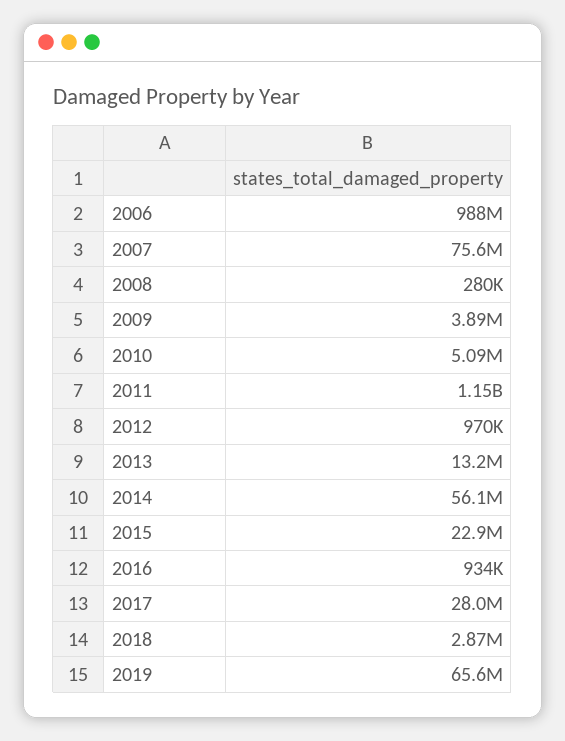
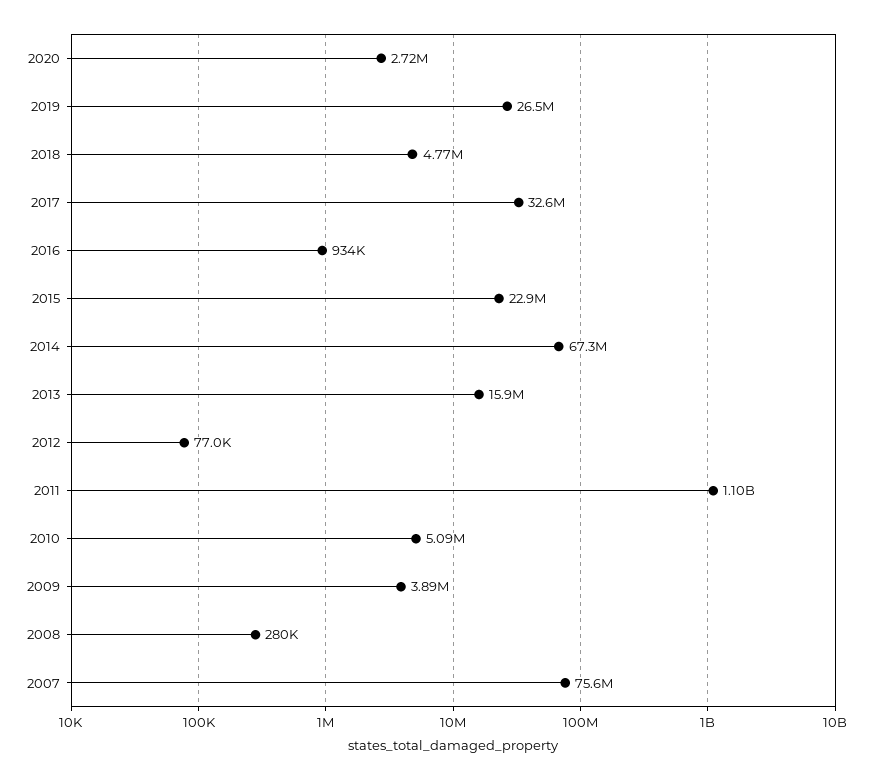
2006: 988000000 -> none
2011: 1150000000 -> 1100000000
2012: 970000 -> 77000
2013: 13200000 -> 15900000
2014: 56100000 -> 67300000
2017: 28000000 -> 32600000
2018: 2870000 -> 4770000
2019: 65600000 -> 26500000
2020: none -> 2720000

